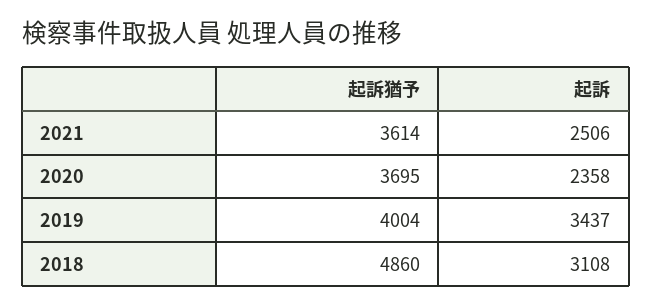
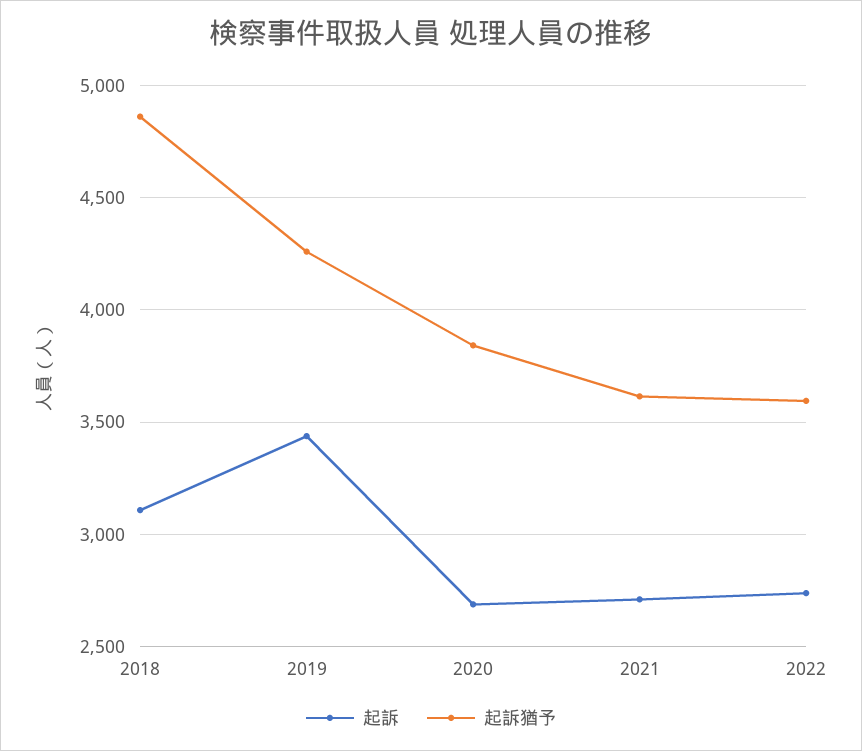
起訴, 2021: 2506 -> 2700
起訴猶予, 2020: 3695 -> 3850
起訴, 2020: 2358 -> 2700
起訴猶予, 2019: 4004 -> 4250
起訴, 2022: none -> 2750
起訴猶予, 2022: none -> 3600

